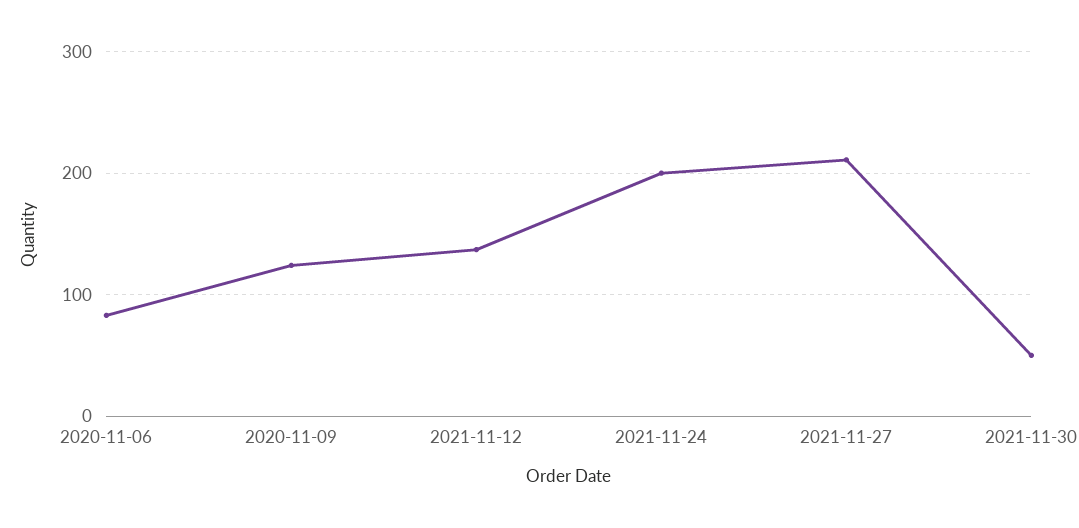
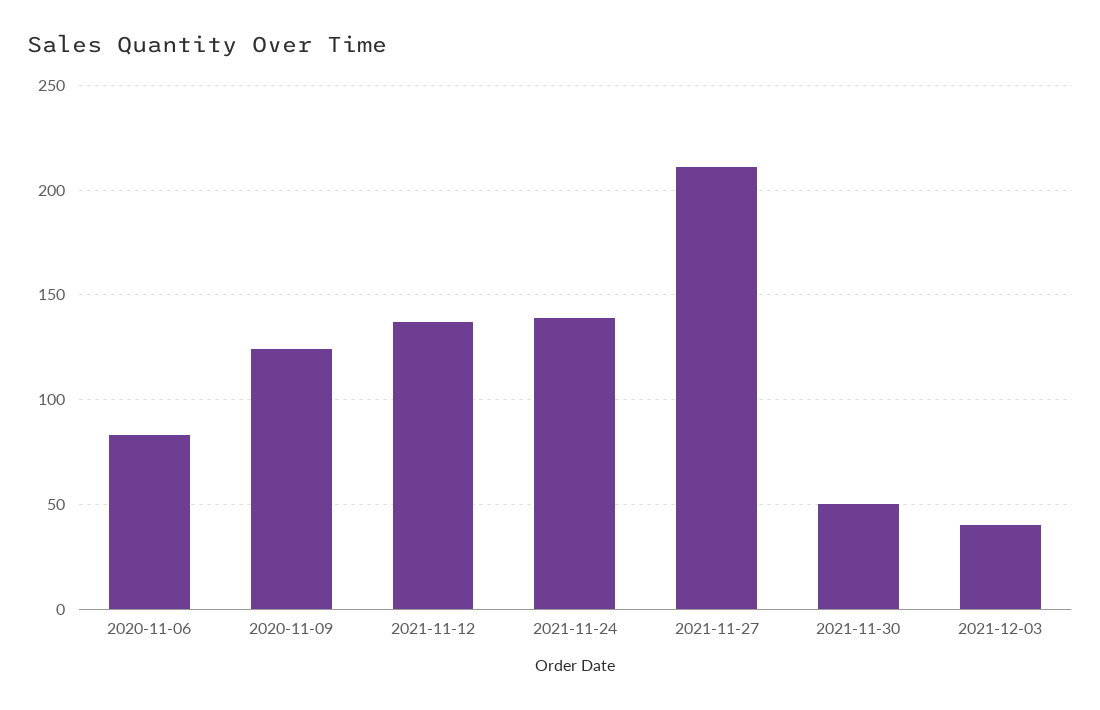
2021-11-24: 200 -> 140
2021-12-03: none -> 40

